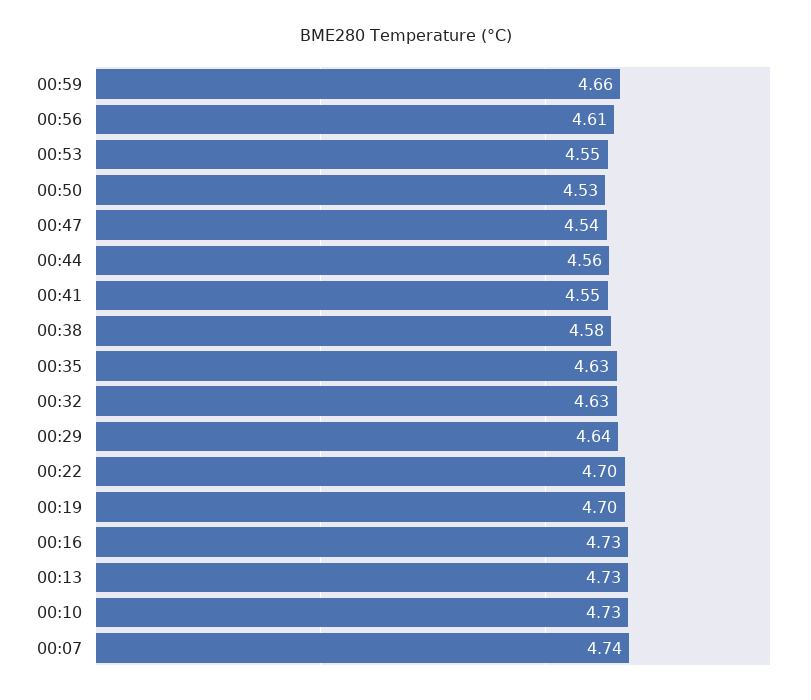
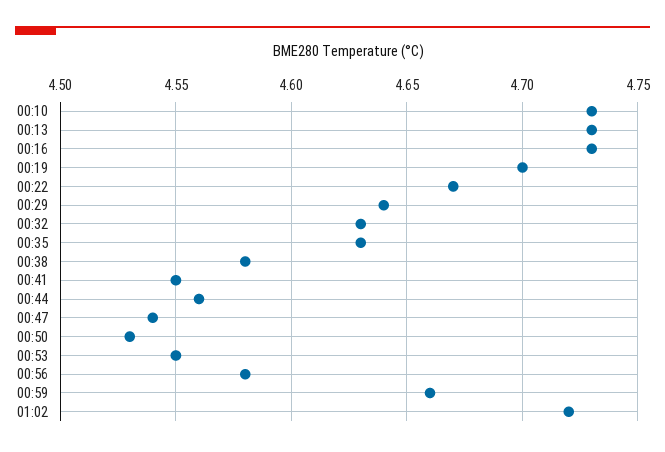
00:56: 4.61 -> 4.58
00:22: 4.7 -> 4.67
00:07: 4.74 -> none
01:02: none -> 4.72

